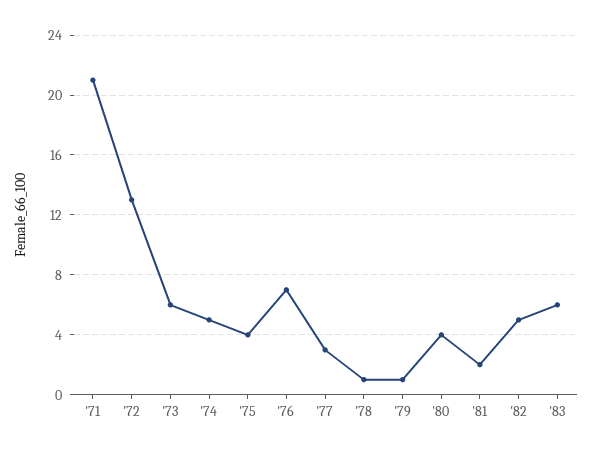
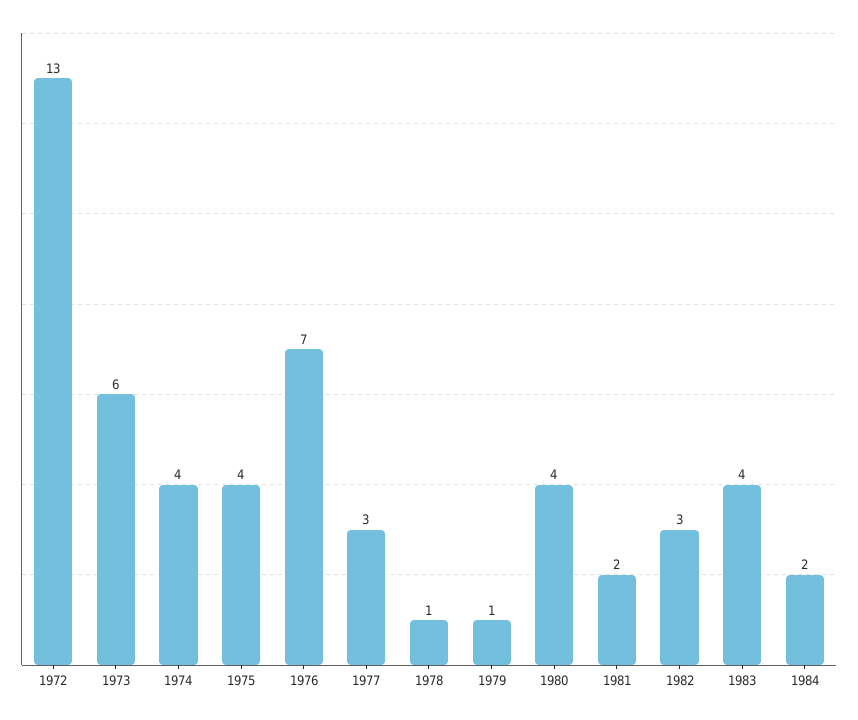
'71: 21 -> none
'74: 5 -> 4
'82: 5 -> 3
'83: 6 -> 4
1984: none -> 2

